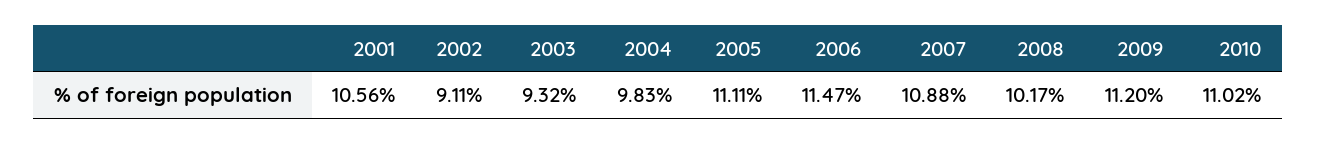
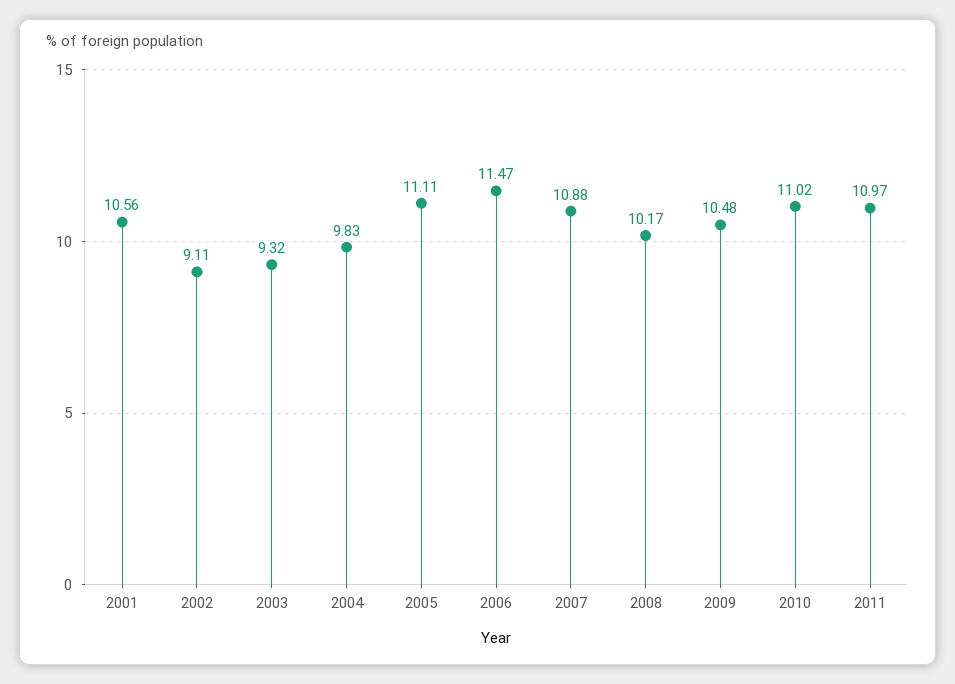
2009: 11.2 -> 10.48
2011: none -> 10.97

